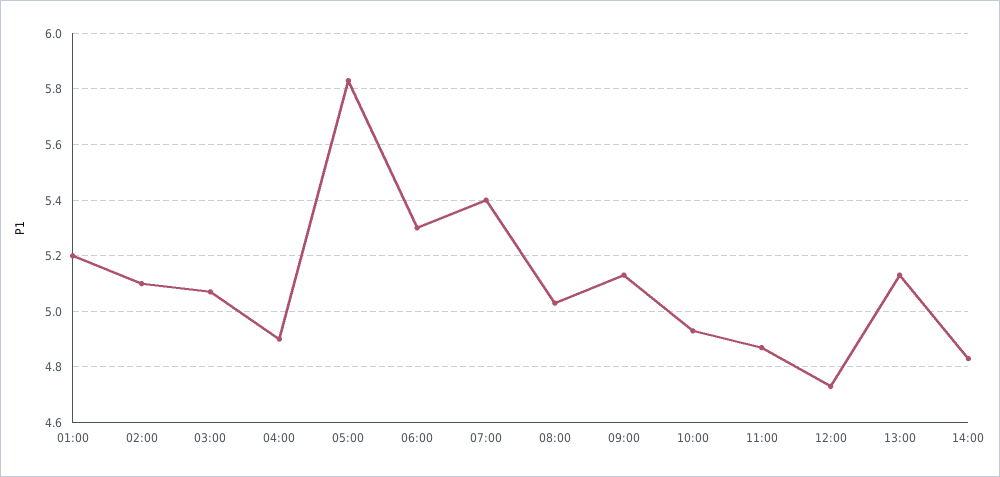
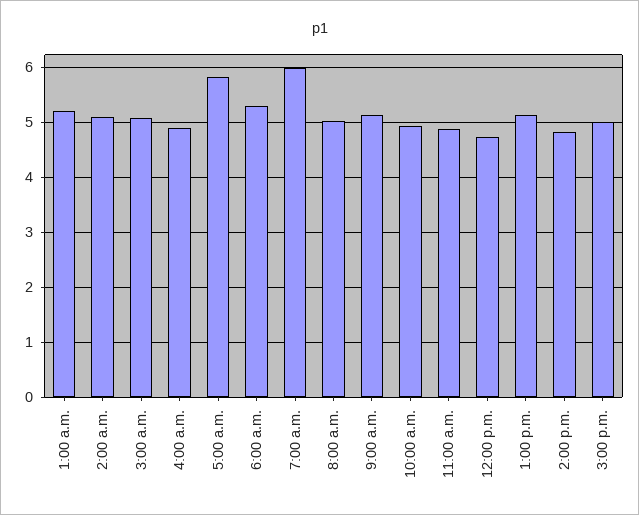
07:00: 5.4 -> 6
3:00 p.m.: none -> 5

